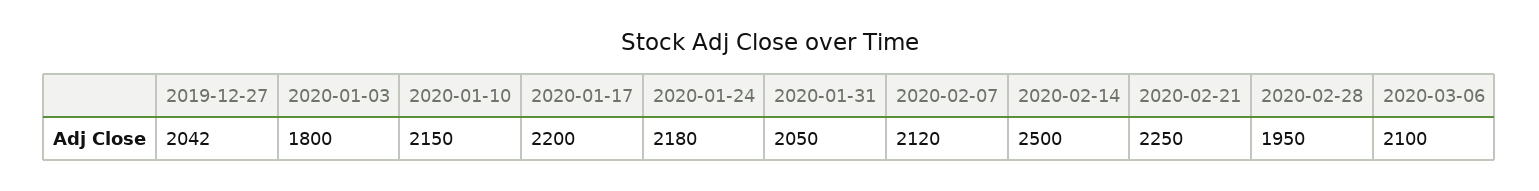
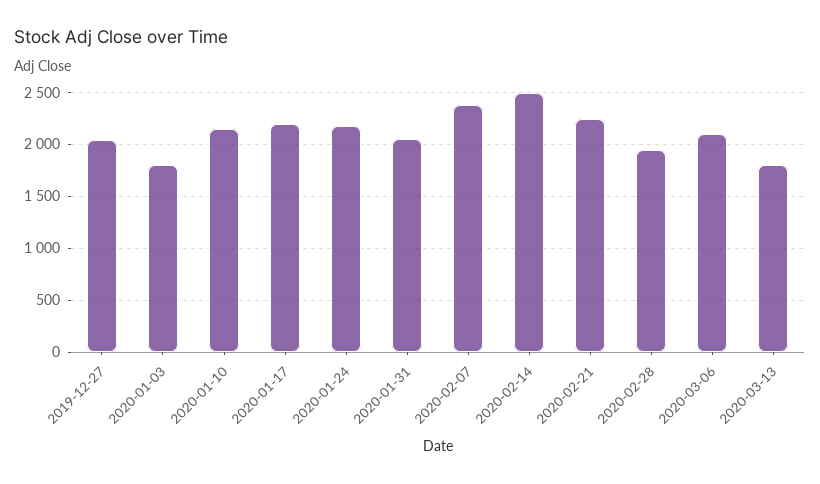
2020-02-07: 2120 -> 2400
2020-03-13: none -> 1800

